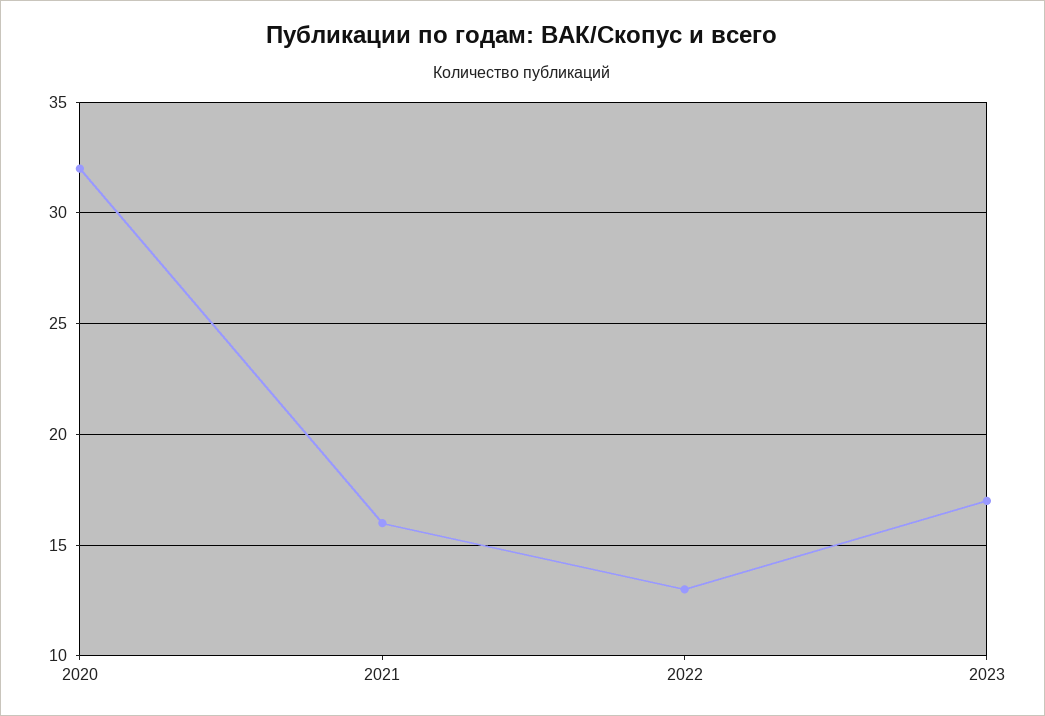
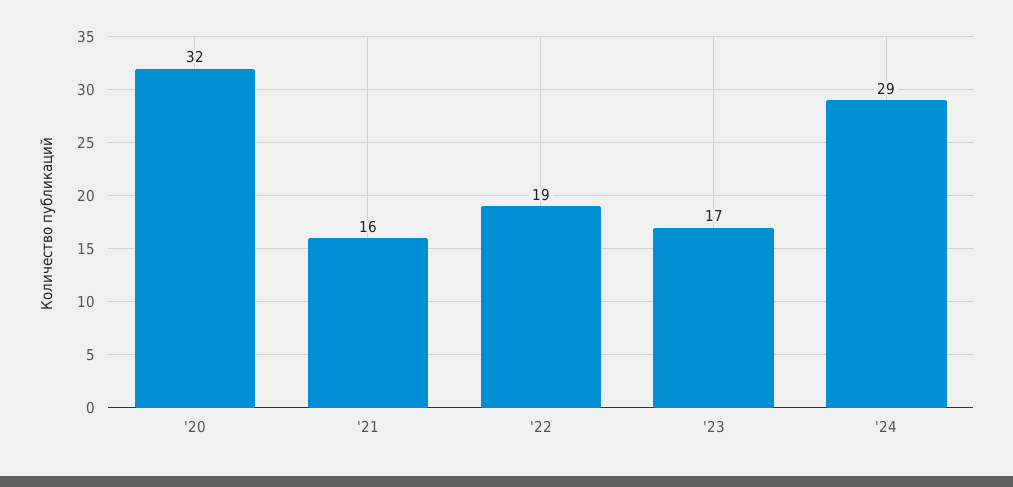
2022: 13 -> 19
'24: none -> 29

